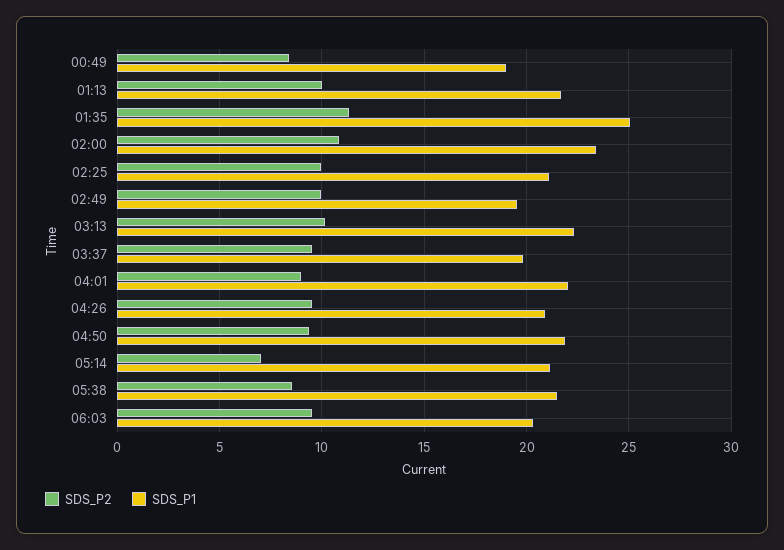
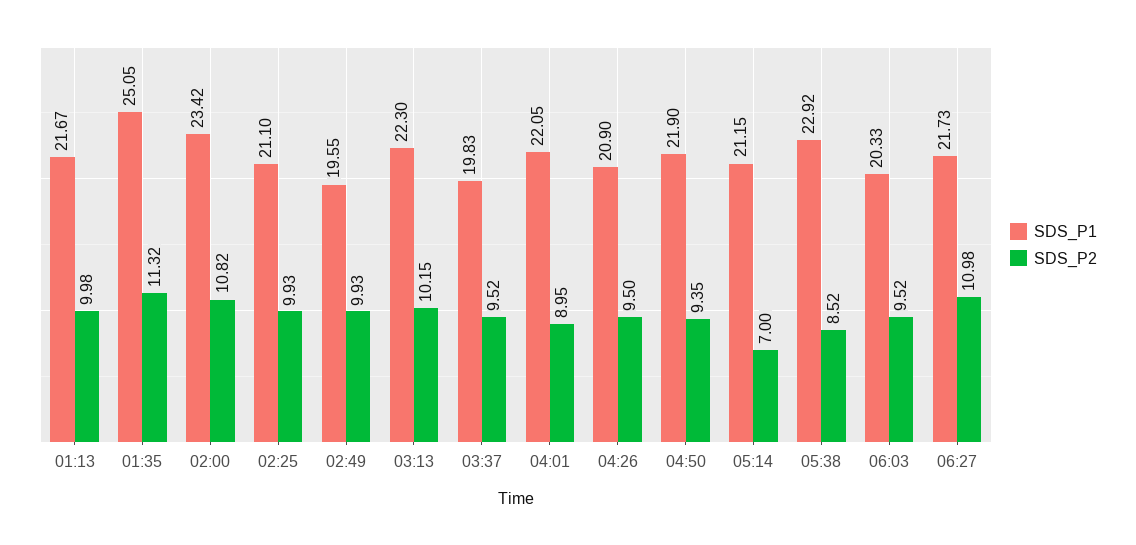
SDS_P2, 00:49: 8.5 -> none
SDS_P1, 00:49: 19 -> none
SDS_P1, 05:38: 21.5 -> 22.92
SDS_P1, 06:27: none -> 21.73
SDS_P2, 06:27: none -> 10.98

